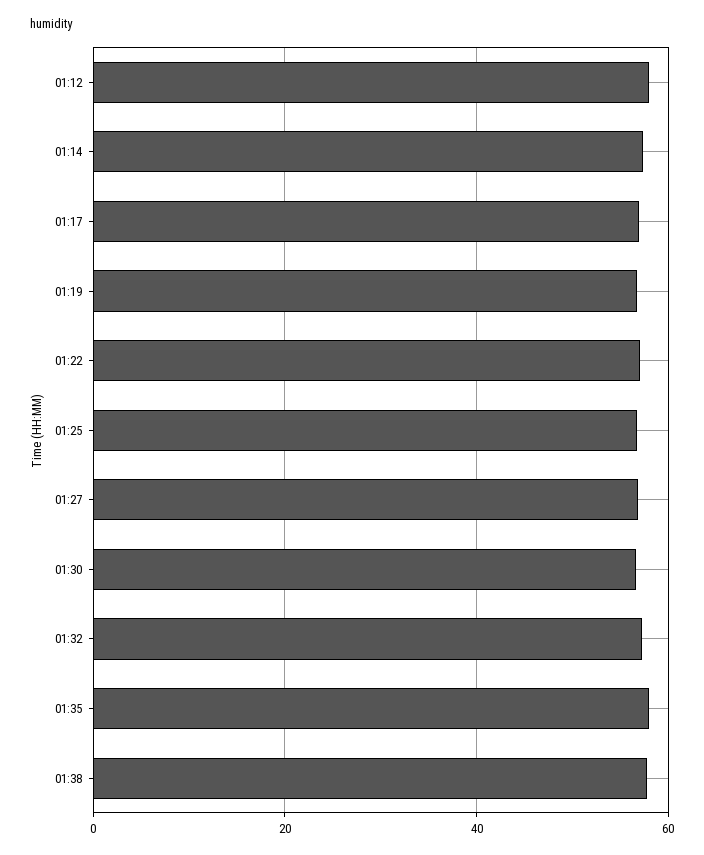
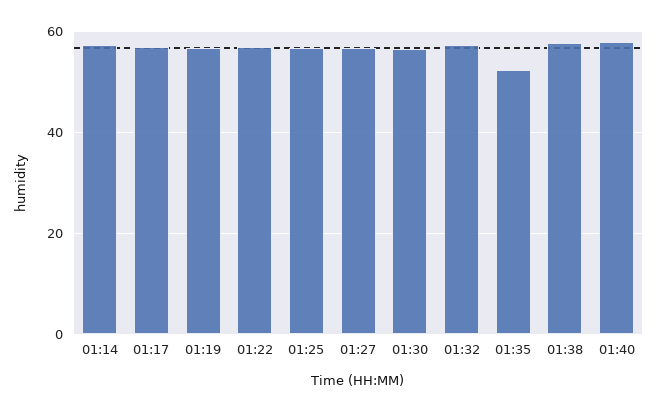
01:12: 58 -> none
01:35: 58 -> 52
01:40: none -> 58

